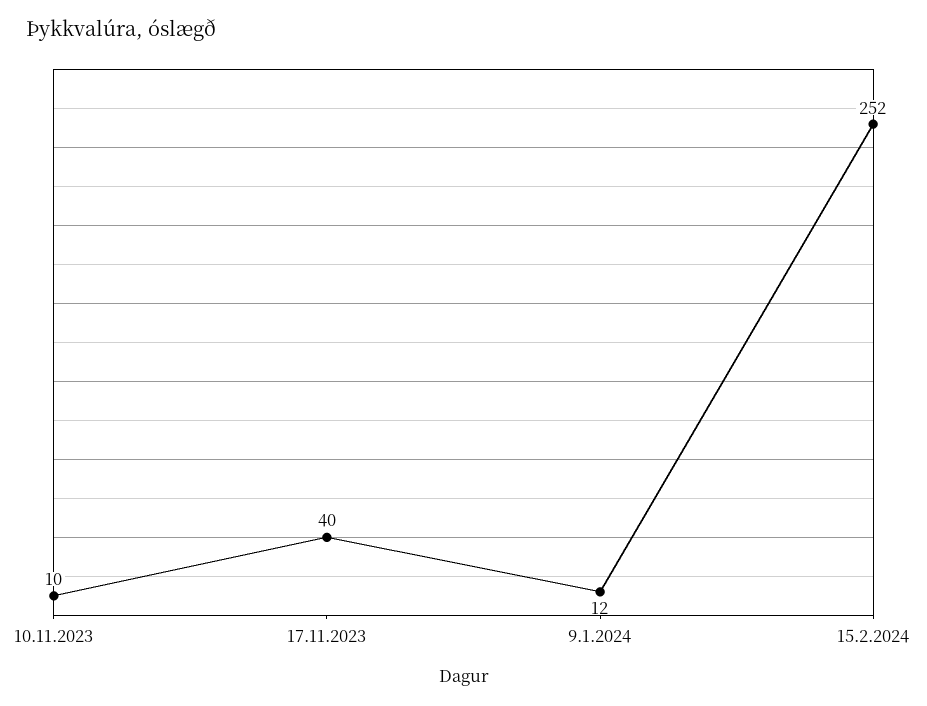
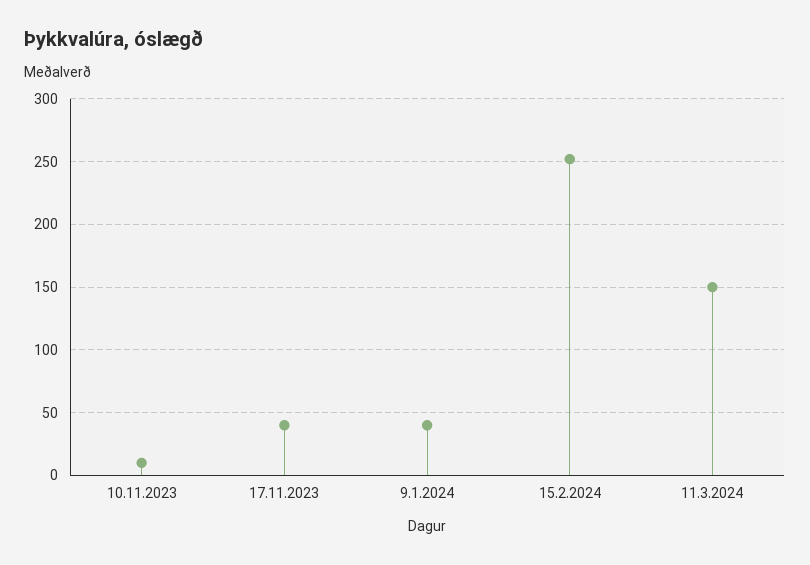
9.1.2024: 12 -> 40
11.3.2024: none -> 150

